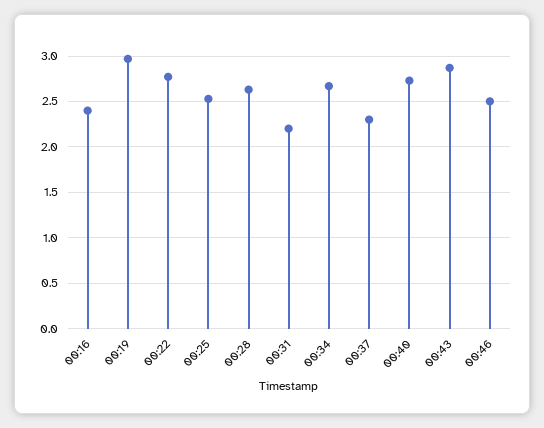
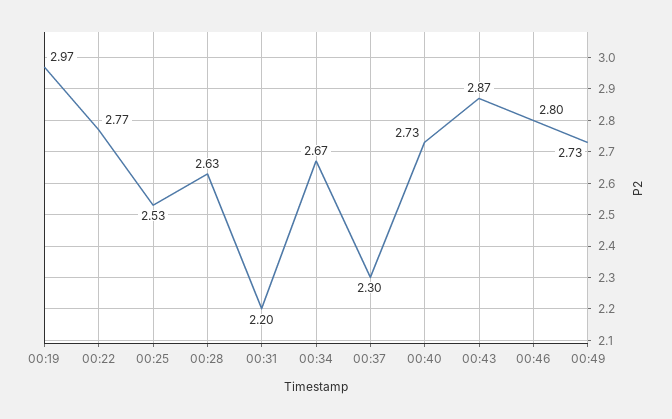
00:16: 2.4 -> none
00:46: 2.5 -> 2.8
00:49: none -> 2.73

